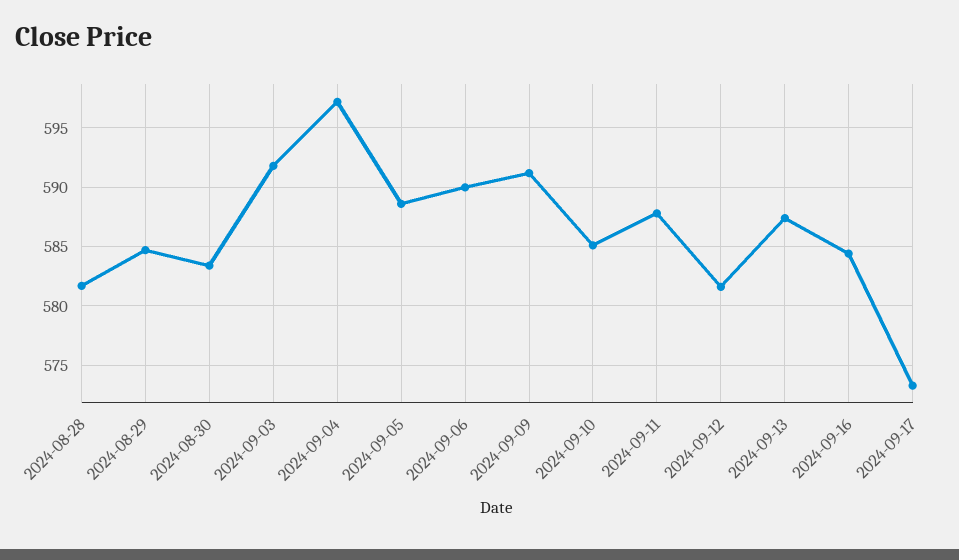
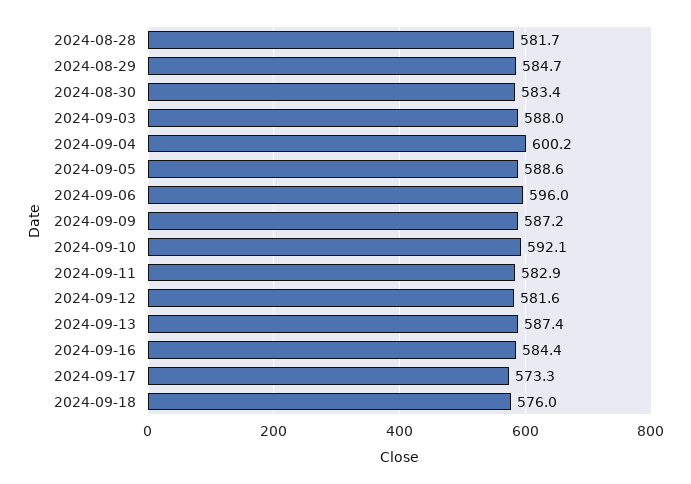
2024-09-03: 592 -> 588
2024-09-04: 597 -> 600.2
2024-09-06: 590 -> 596
2024-09-09: 591 -> 587.2
2024-09-10: 585 -> 592.1
2024-09-11: 588 -> 582.9
2024-09-18: none -> 576

